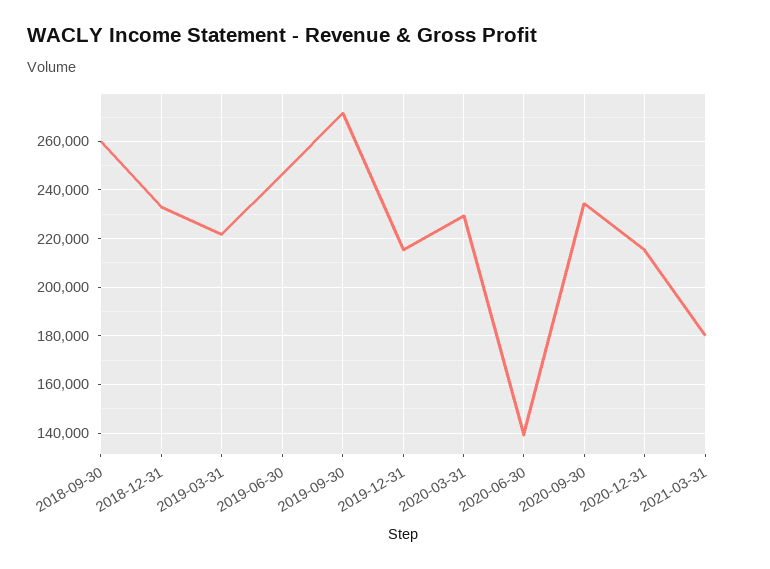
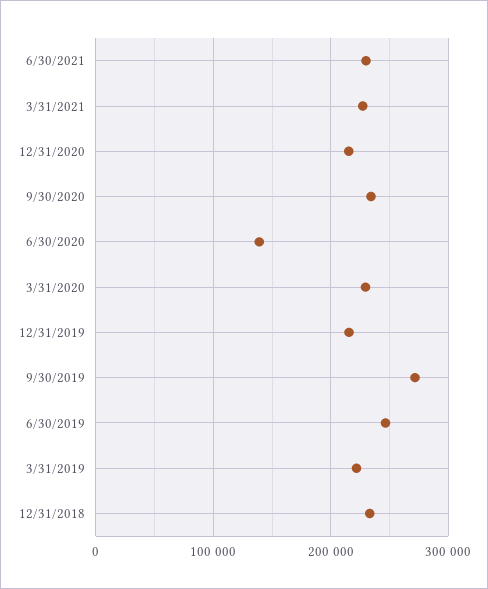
2018-09-30: 260000 -> none
2021-03-31: 180000 -> 230000
6/30/2021: none -> 230000

